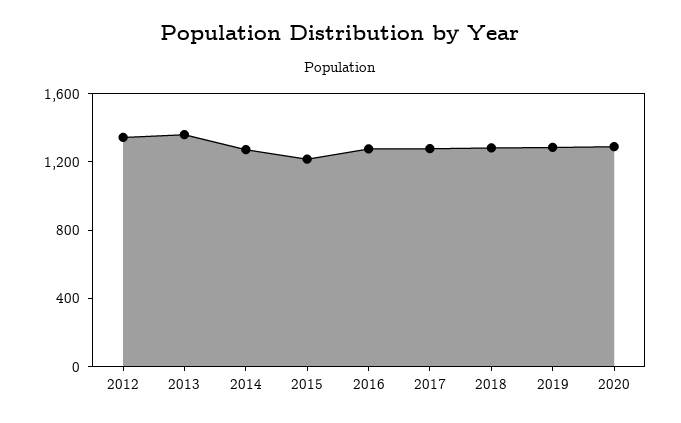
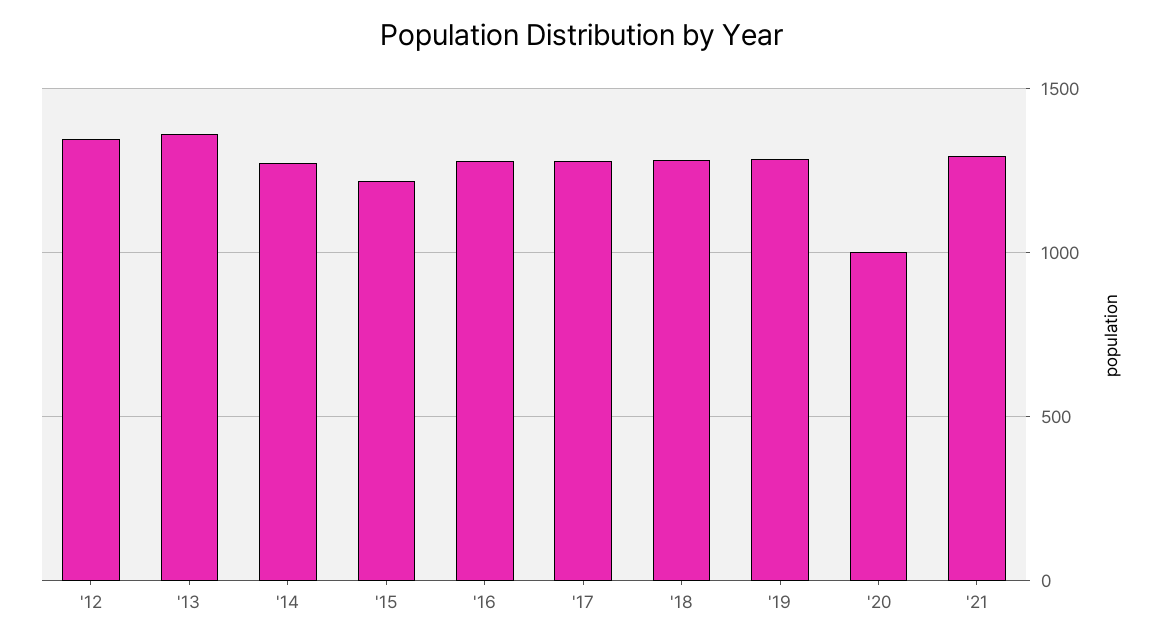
2020: 1300 -> 1000
'21: none -> 1300

